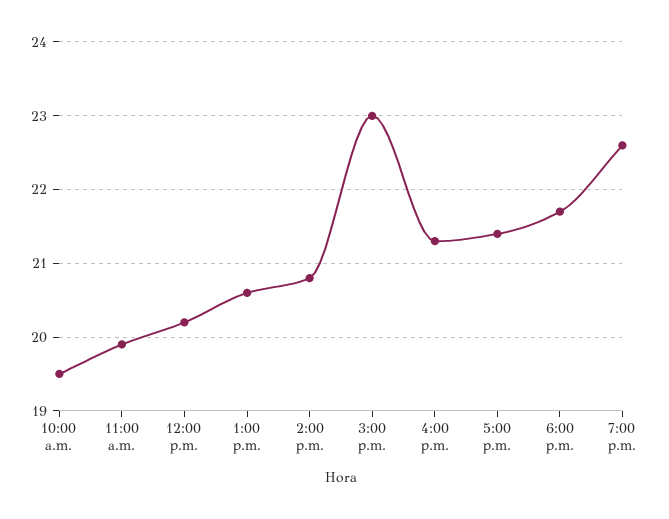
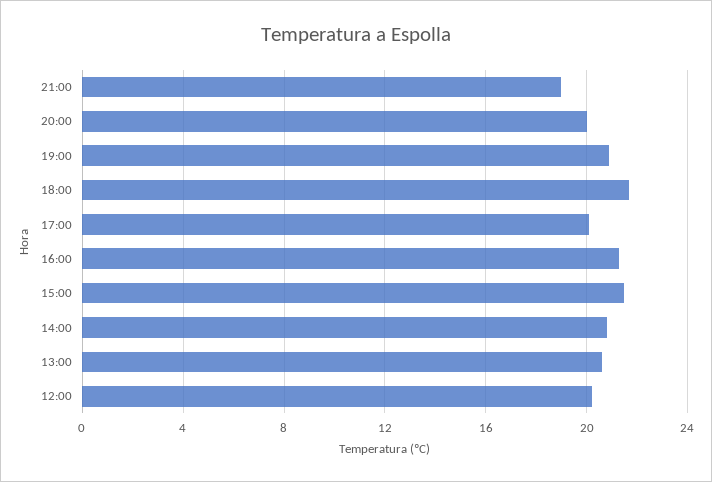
10:00 a.m.: 19.5 -> none
11:00 a.m.: 19.9 -> none
3:00 p.m.: 23 -> 21.5
5:00 p.m.: 21.4 -> 20
7:00 p.m.: 22.6 -> 21
21:00: none -> 19
20:00: none -> 20

